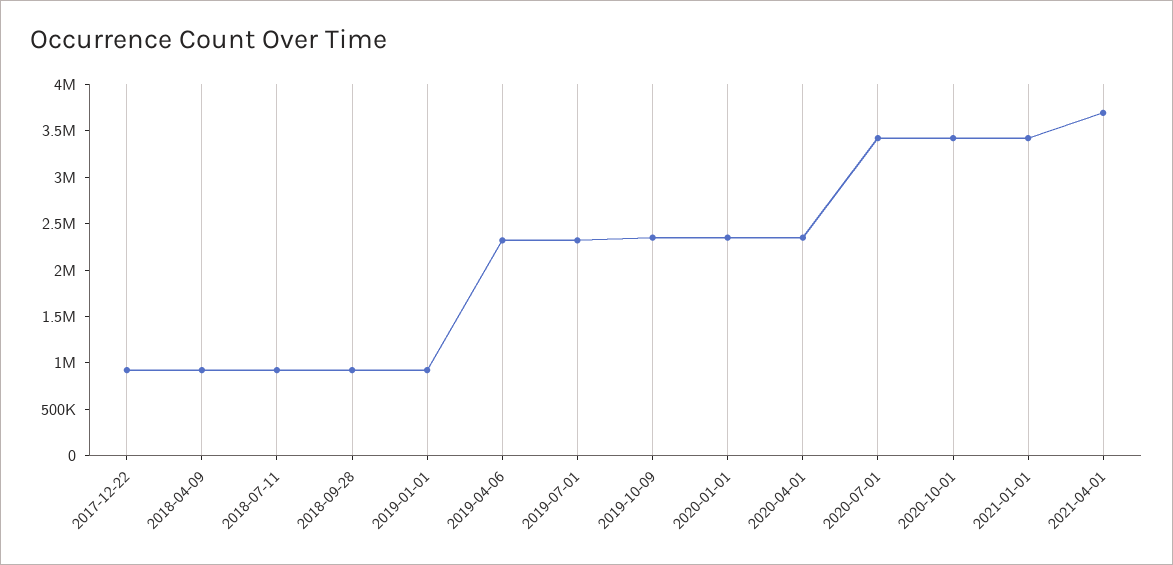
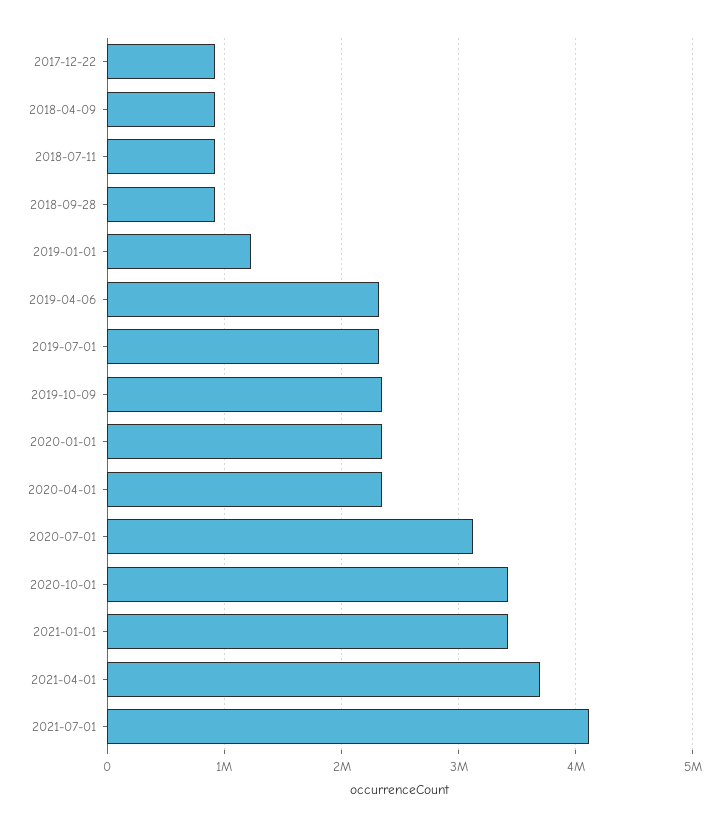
2019-01-01: 900000 -> 1200000
2020-07-01: 3400000 -> 3100000
2021-07-01: none -> 4100000

